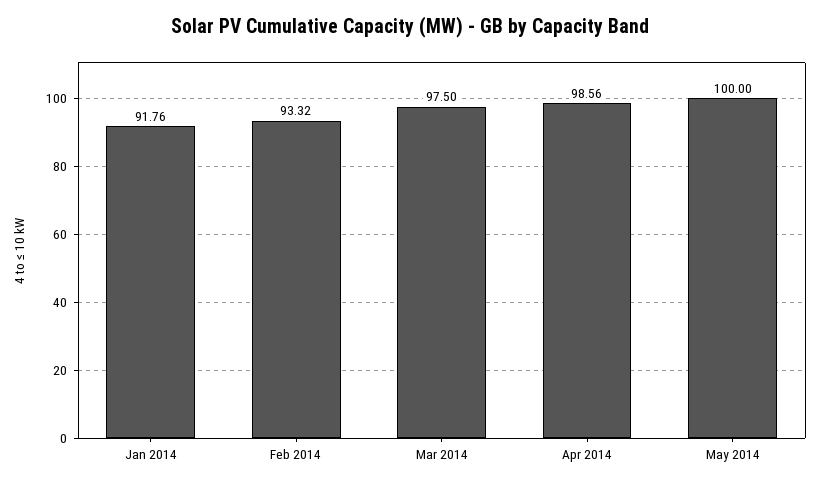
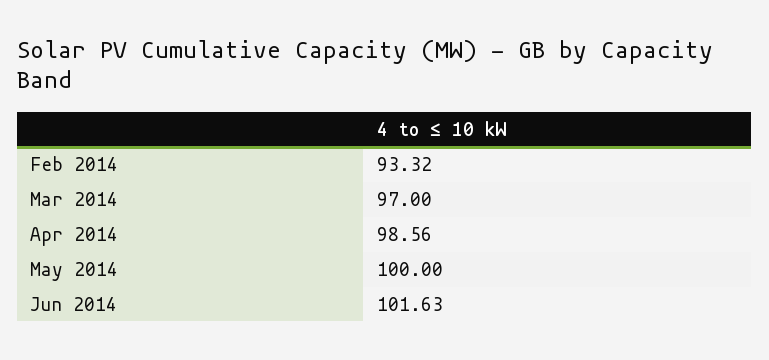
Jan 2014: 91.76 -> none
Mar 2014: 97.5 -> 97
Jun 2014: none -> 101.63

